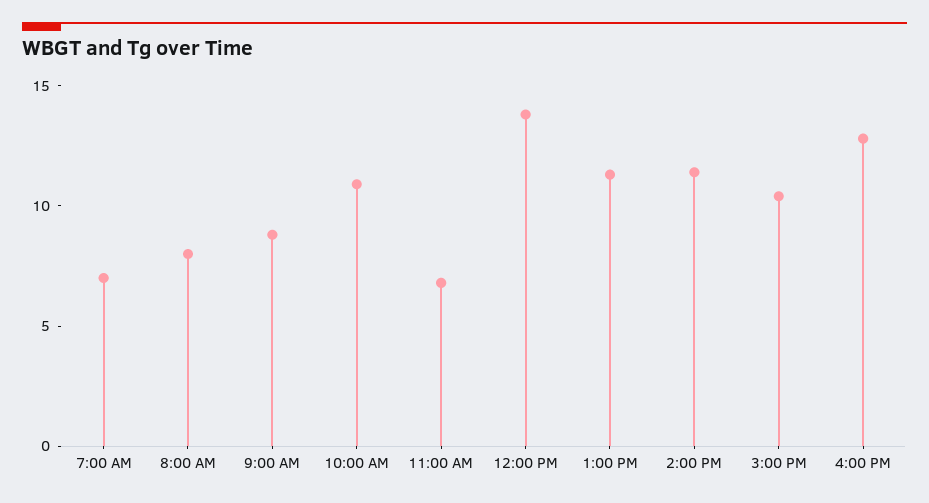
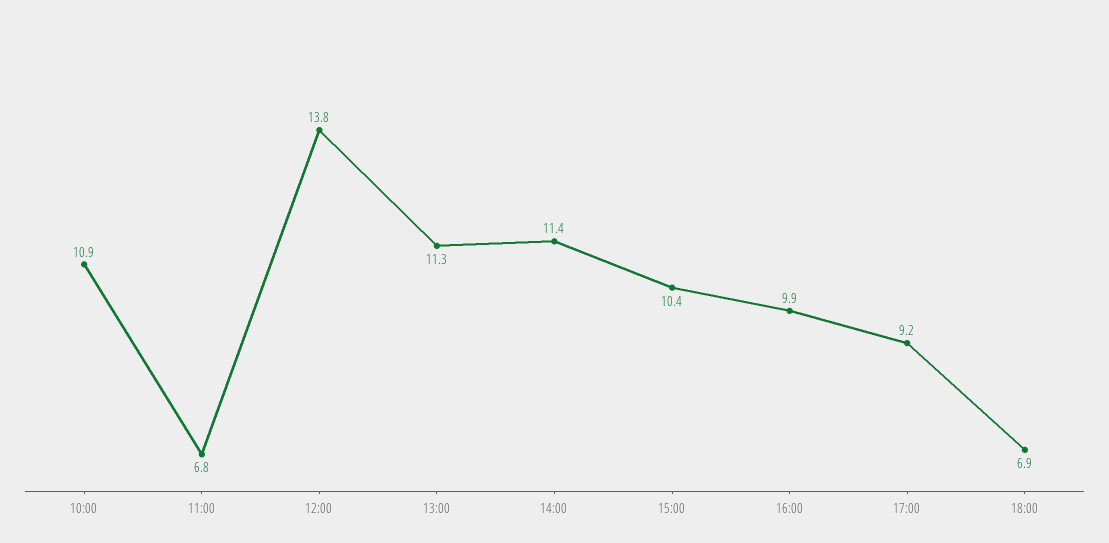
7:00 AM: 7 -> none
8:00 AM: 8 -> none
9:00 AM: 9 -> none
4:00 PM: 13 -> 9.9
17:00: none -> 9.2
18:00: none -> 6.9

